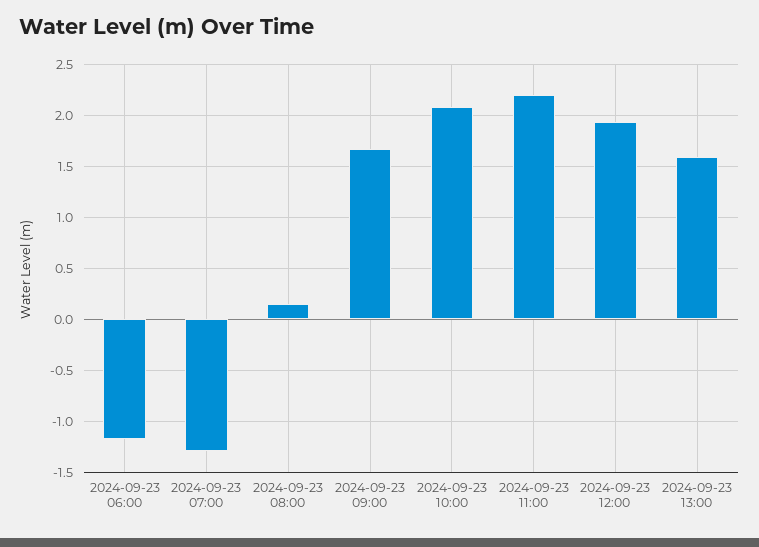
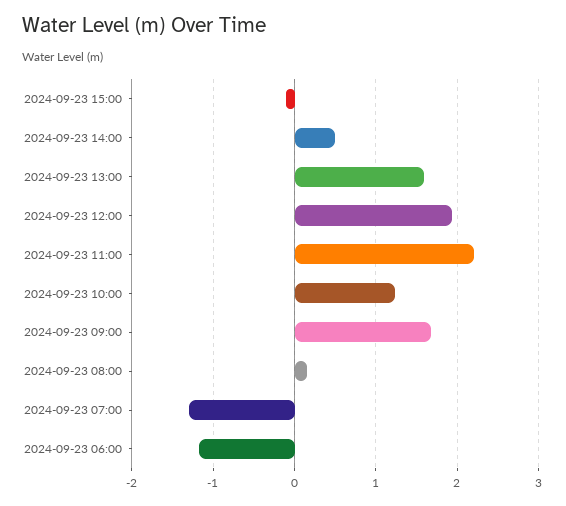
2024-09-23 10:00: 2.1 -> 1.2
2024-09-23 15:00: none -> -0.1
2024-09-23 14:00: none -> 0.5

